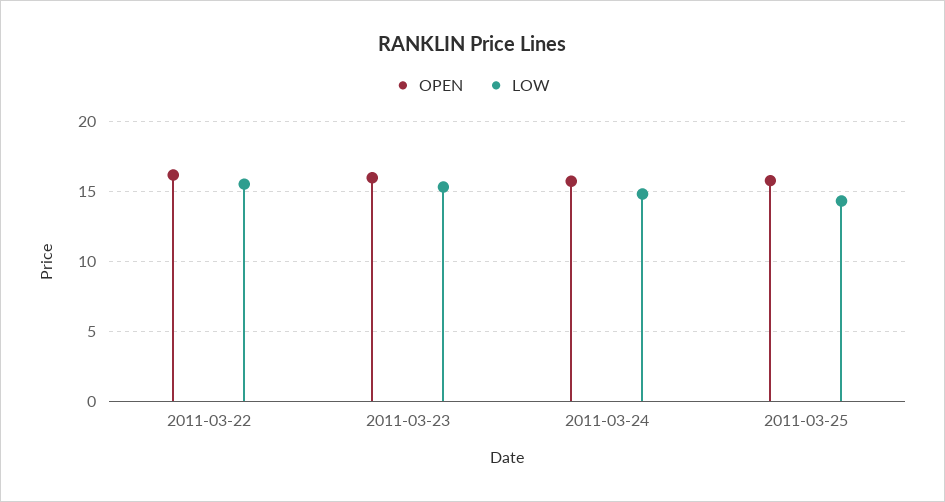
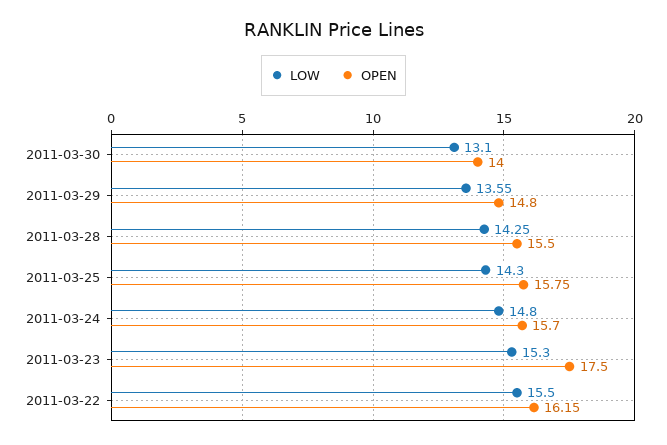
OPEN, 2011-03-23: 16 -> 17.5
LOW, 2011-03-30: none -> 13.1
OPEN, 2011-03-30: none -> 14
LOW, 2011-03-29: none -> 13.55
OPEN, 2011-03-29: none -> 14.8
LOW, 2011-03-28: none -> 14.25
OPEN, 2011-03-28: none -> 15.5

